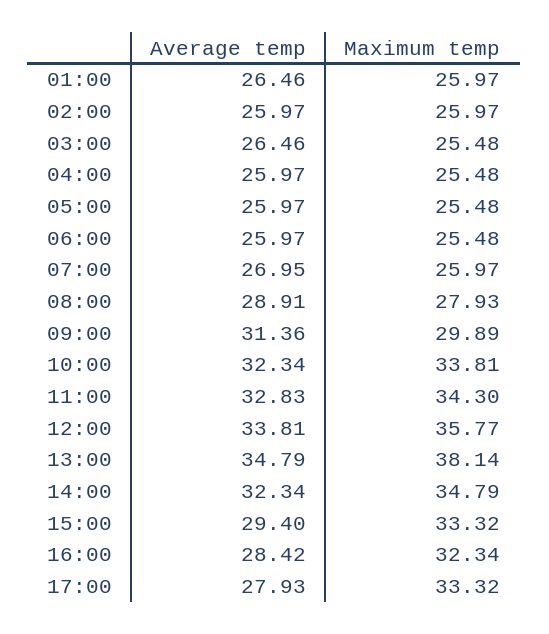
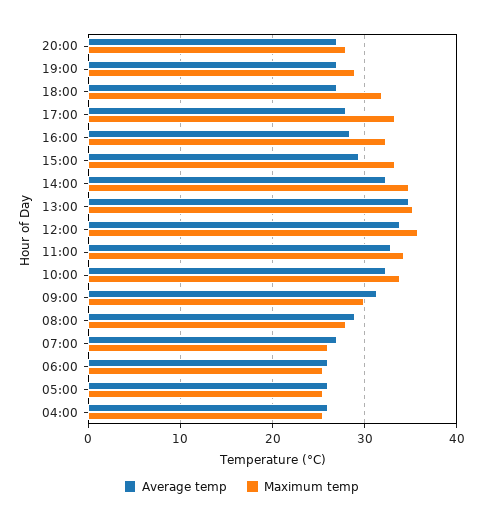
Average temp, 01:00: 26.46 -> none
Maximum temp, 01:00: 25.97 -> none
Average temp, 02:00: 25.97 -> none
Maximum temp, 02:00: 25.97 -> none
Average temp, 03:00: 26.46 -> none
Maximum temp, 03:00: 25.48 -> none
Maximum temp, 13:00: 38.14 -> 35
Average temp, 20:00: none -> 27
Maximum temp, 20:00: none -> 28
Average temp, 19:00: none -> 27
Maximum temp, 19:00: none -> 29
Average temp, 18:00: none -> 27
Maximum temp, 18:00: none -> 32

